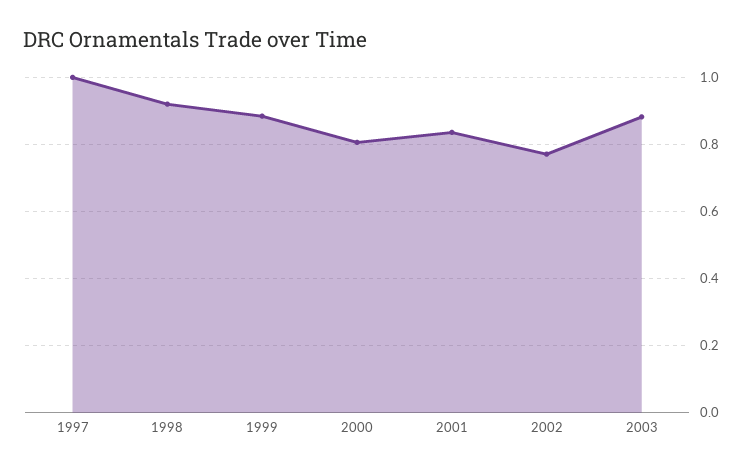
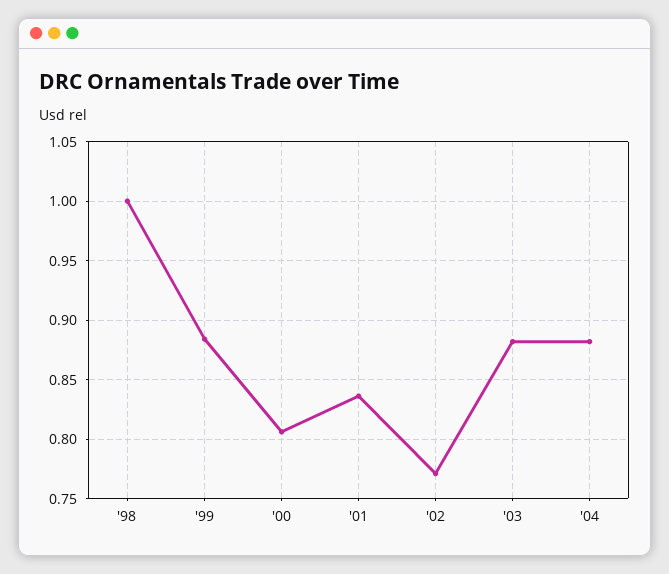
1997: 1 -> none
1998: 0.92 -> 1
'04: none -> 0.88

